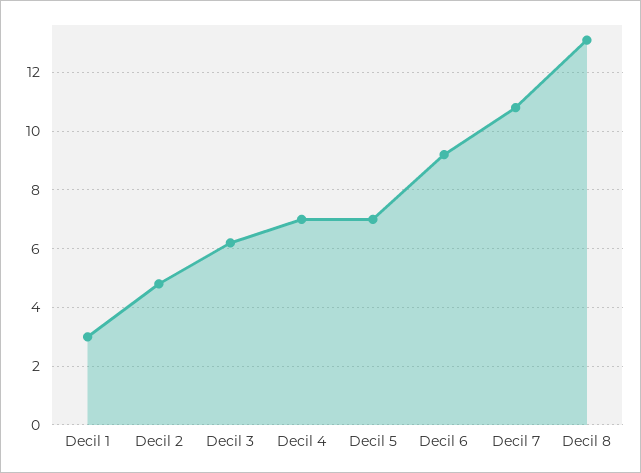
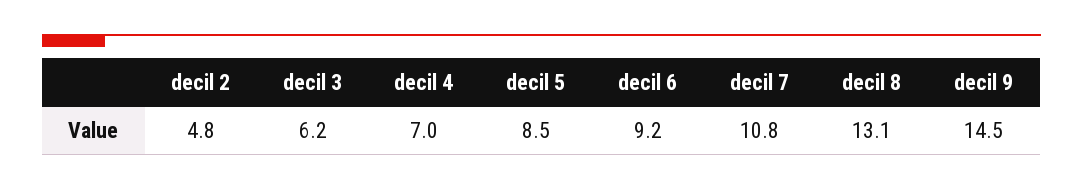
Decil 1: 3 -> none
Decil 5: 7 -> 8.5
decil 9: none -> 14.5

